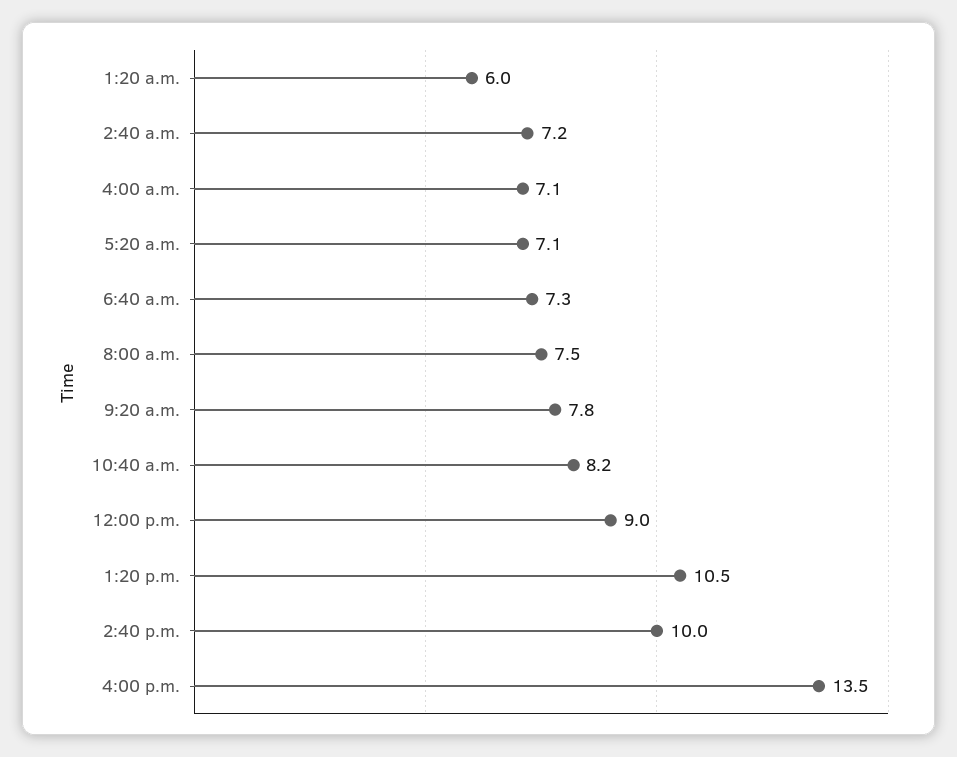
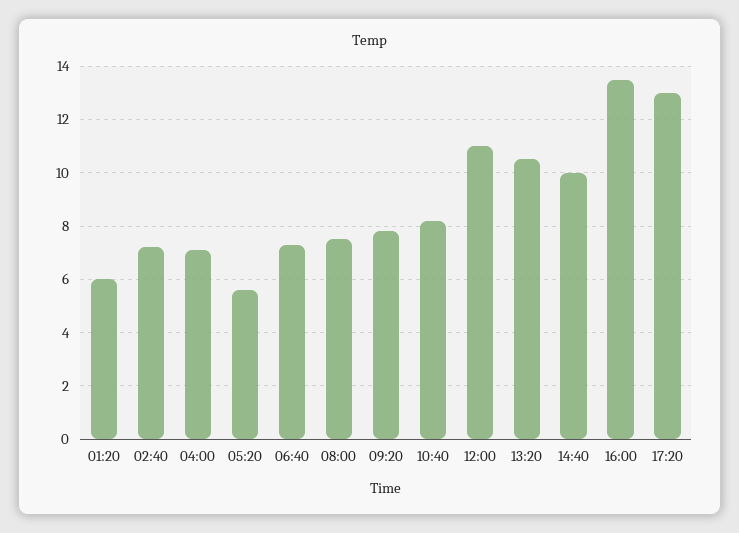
5:20 a.m.: 7.1 -> 5.5
12:00 p.m.: 9 -> 11
17:20: none -> 13

